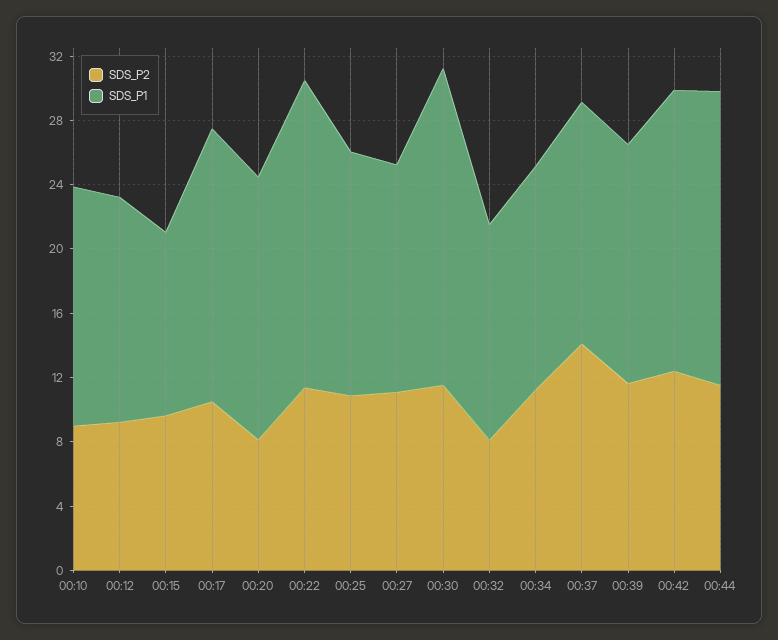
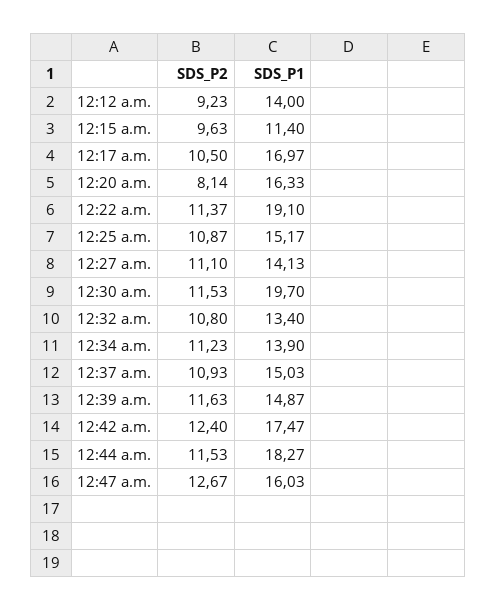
SDS_P2, 00:10: 9 -> none
SDS_P1, 00:10: 15 -> none
SDS_P2, 00:32: 8 -> 10.8
SDS_P2, 00:37: 14 -> 10.93
SDS_P2, 12:47 a.m.: none -> 12.67
SDS_P1, 12:47 a.m.: none -> 16.03

